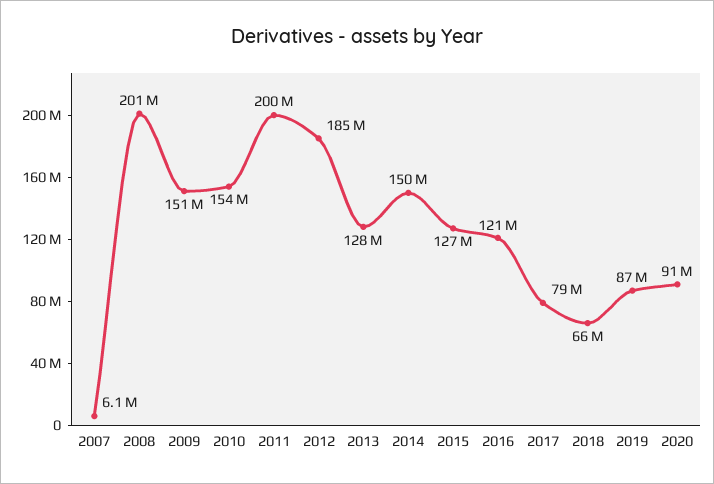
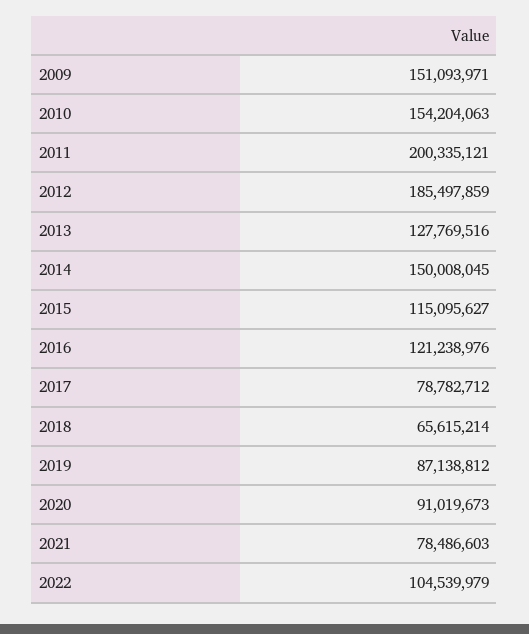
2007: 6100000 -> none
2008: 201000000 -> none
2015: 127000000 -> 115095627
2021: none -> 78486603
2022: none -> 104539979

